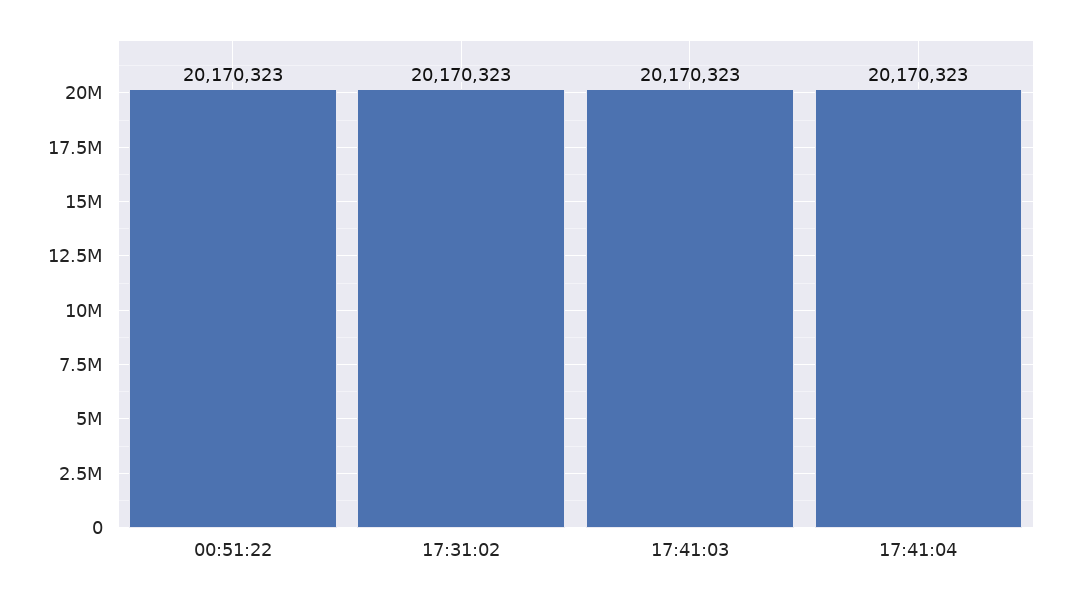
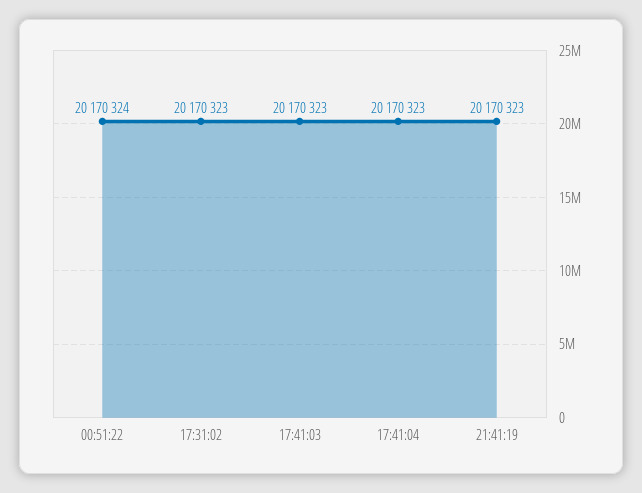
00:51:22: 20170323 -> 20170324
21:41:19: none -> 20170323

